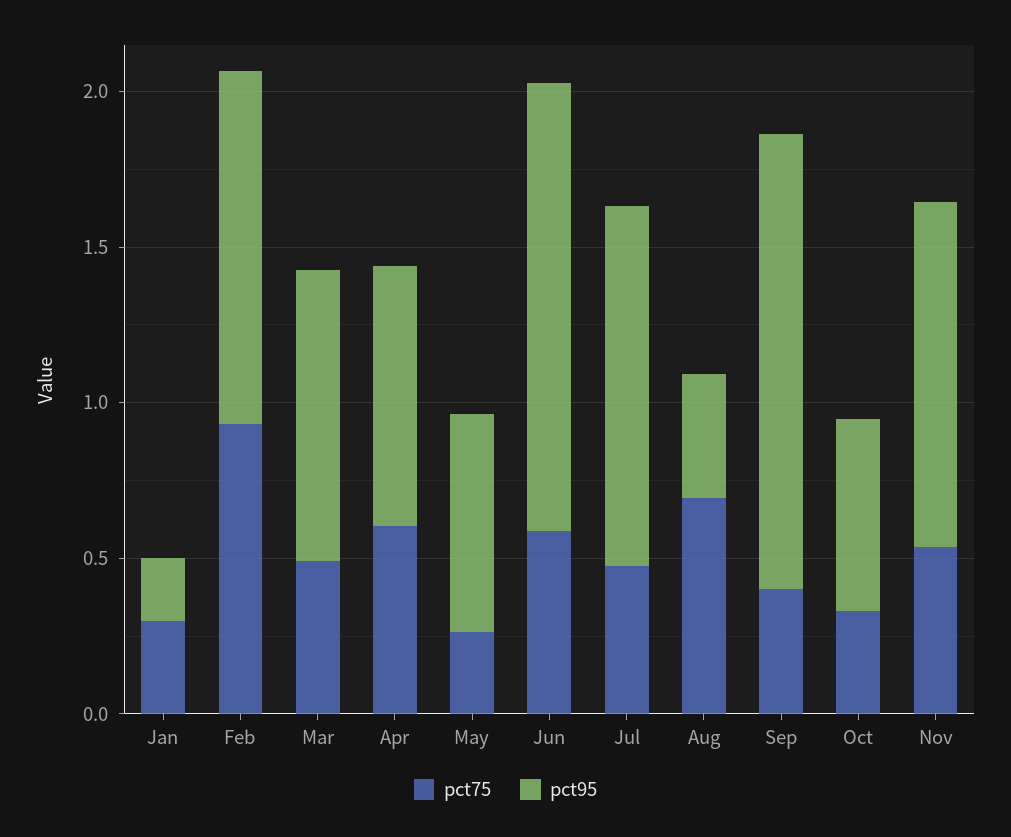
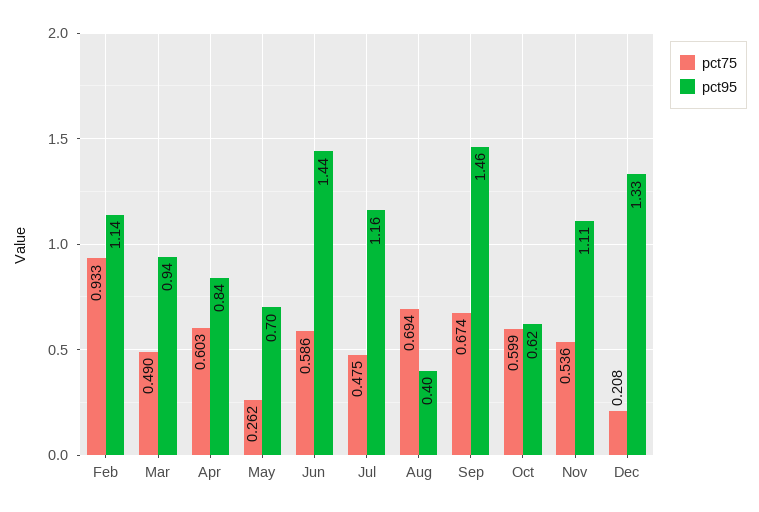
pct75, Jan: 0.3 -> none
pct95, Jan: 0.2 -> none
pct75, Sep: 0.4 -> 0.674
pct75, Oct: 0.3 -> 0.599
pct75, Dec: none -> 0.208
pct95, Dec: none -> 1.33

